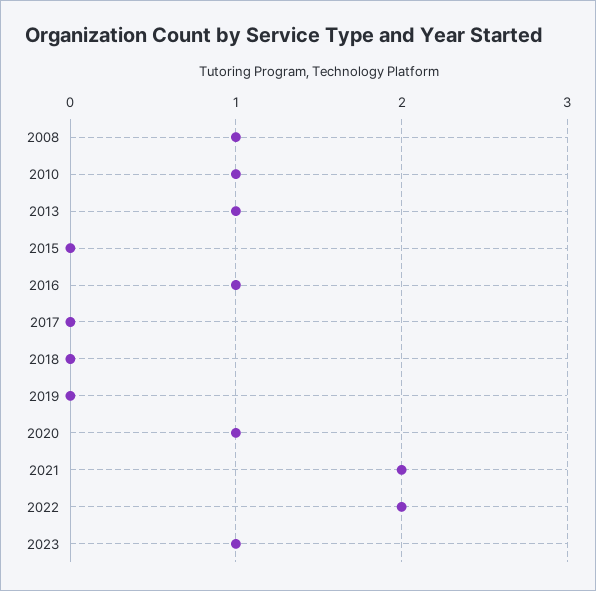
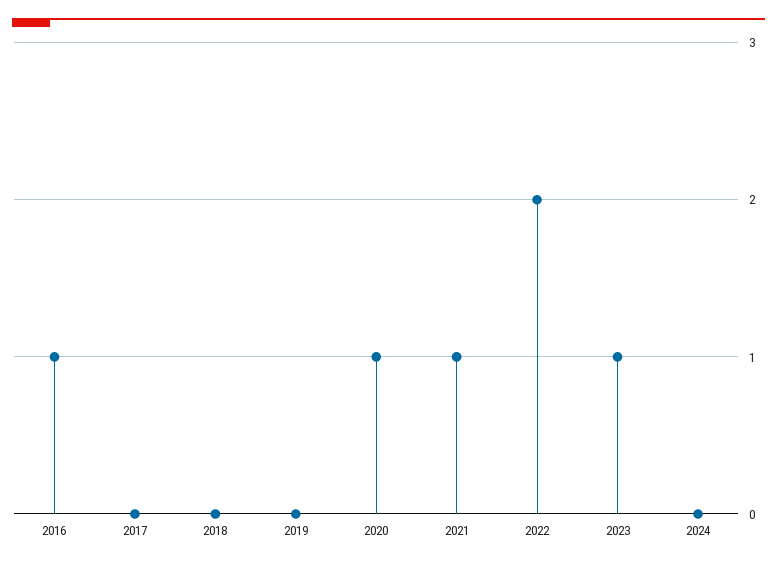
2008: 1 -> none
2010: 1 -> none
2013: 1 -> none
2015: 0 -> none
2021: 2 -> 1
2024: none -> 0

